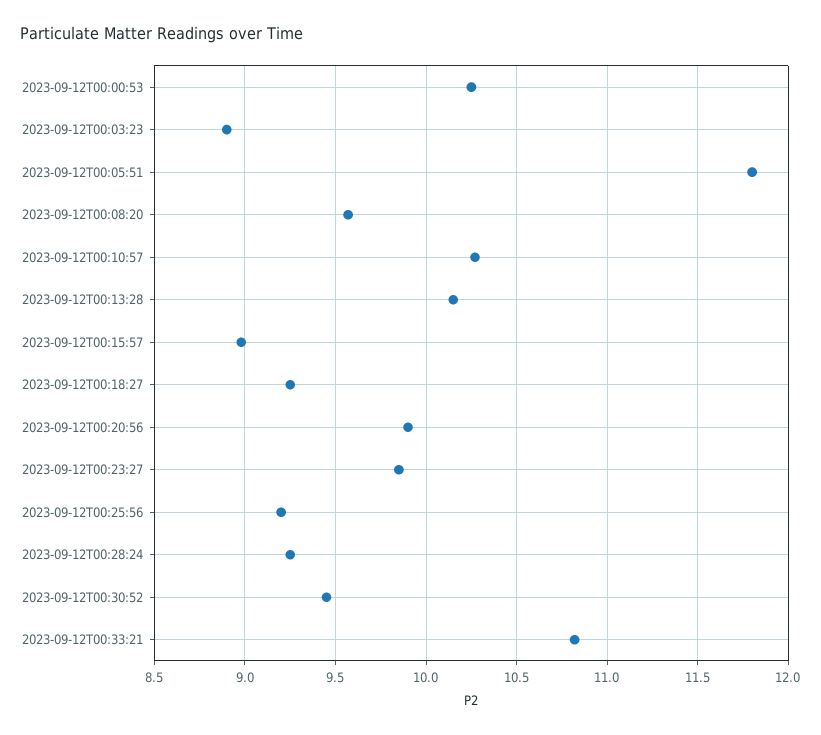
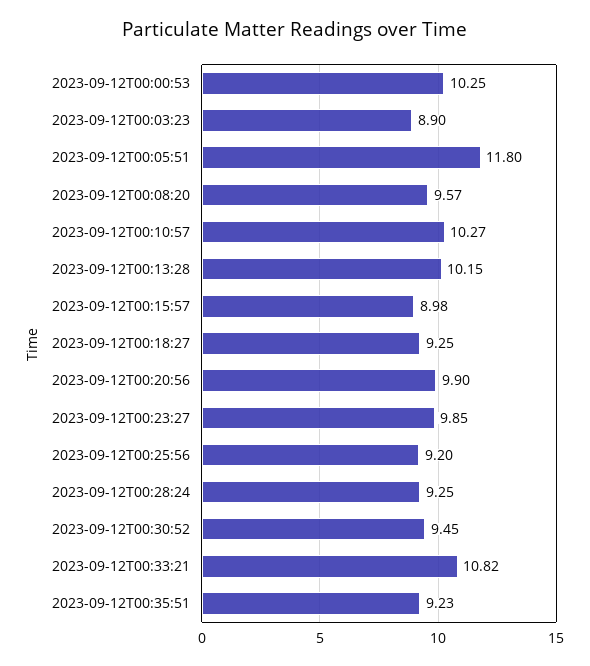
2023-09-12T00:35:51: none -> 9.23

